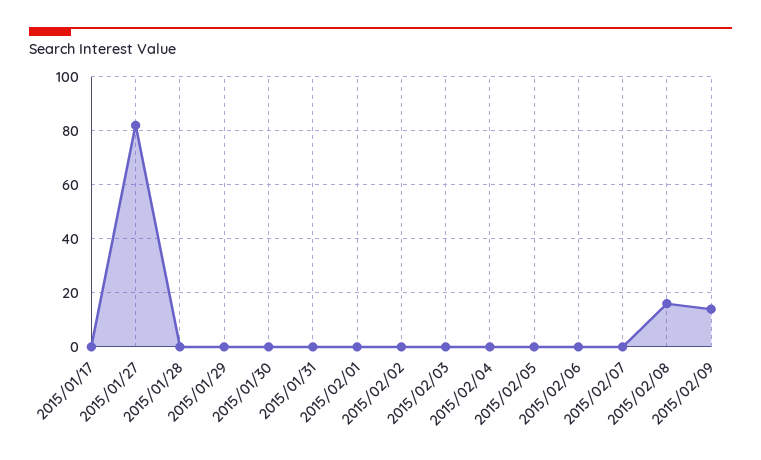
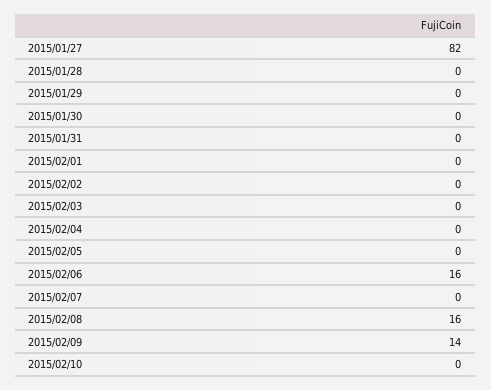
2015/01/17: 0 -> none
2015/02/06: 0 -> 16
2015/02/10: none -> 0

